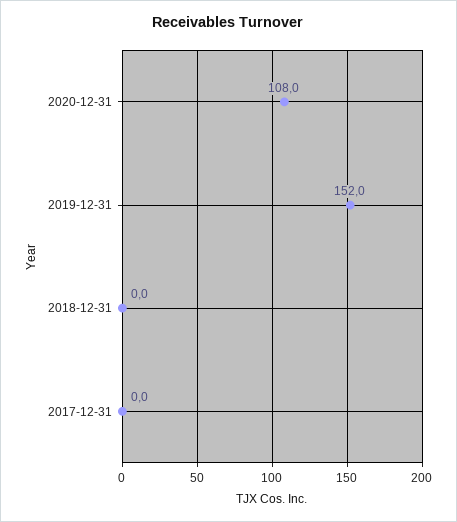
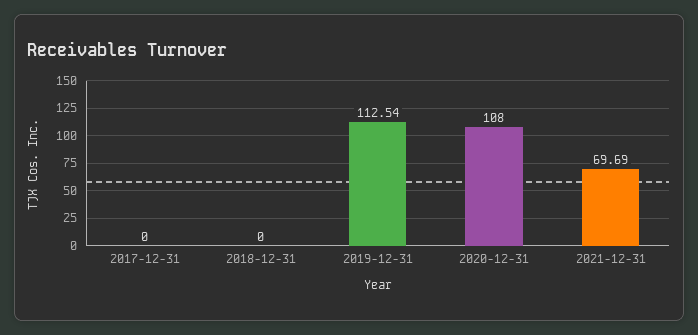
2019-12-31: 152 -> 112.54
2021-12-31: none -> 69.69

